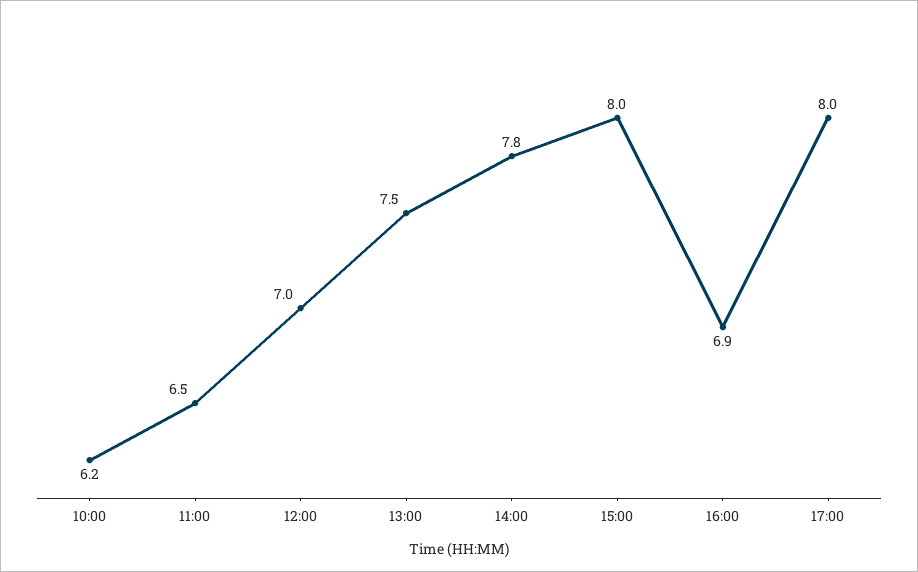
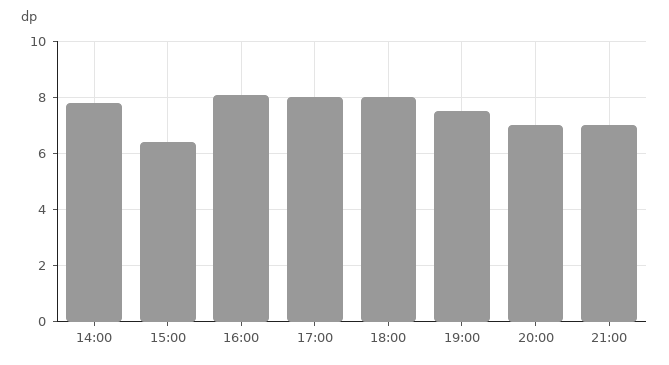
10:00: 6.2 -> none
11:00: 6.5 -> none
12:00: 7 -> none
13:00: 7.5 -> none
15:00: 8 -> 6.5
16:00: 6.9 -> 8
18:00: none -> 8
19:00: none -> 7.5
20:00: none -> 7
21:00: none -> 7

